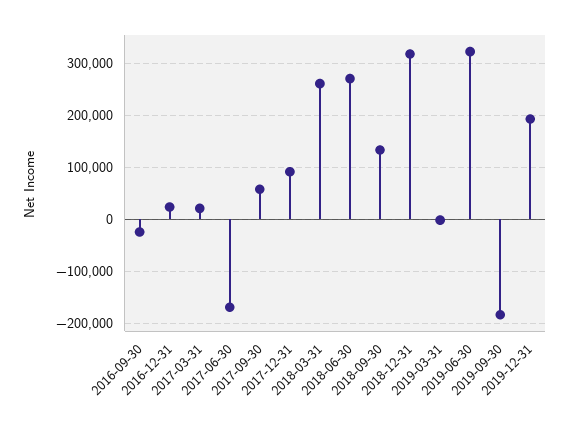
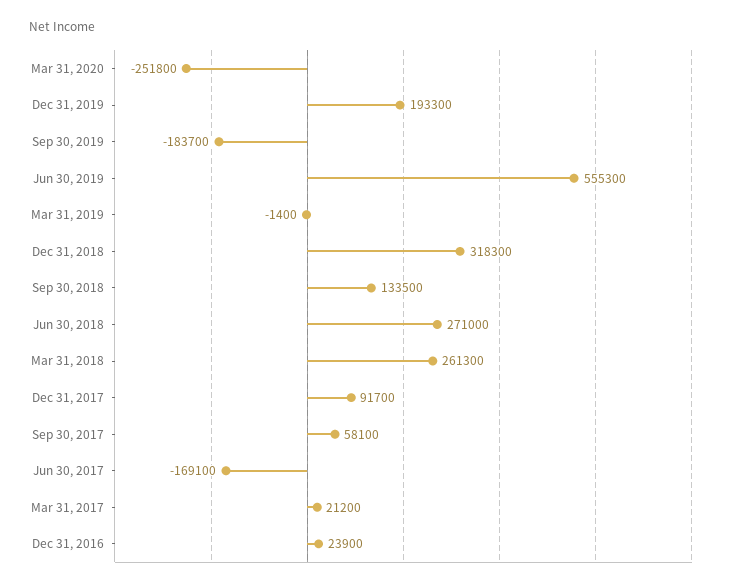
2016-09-30: -20000 -> none
2019-06-30: 320000 -> 555300
Mar 31, 2020: none -> -251800

